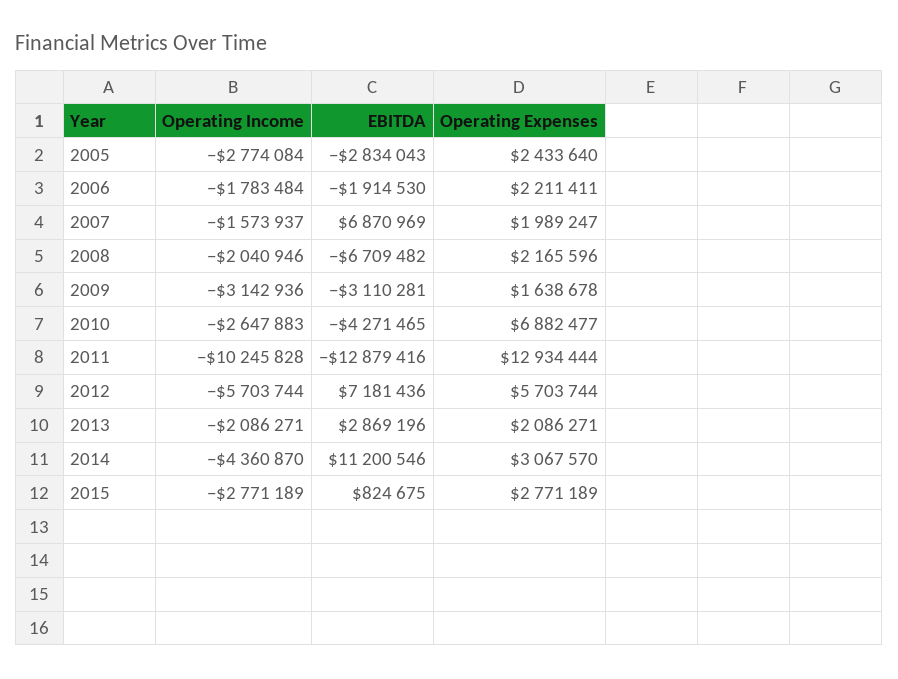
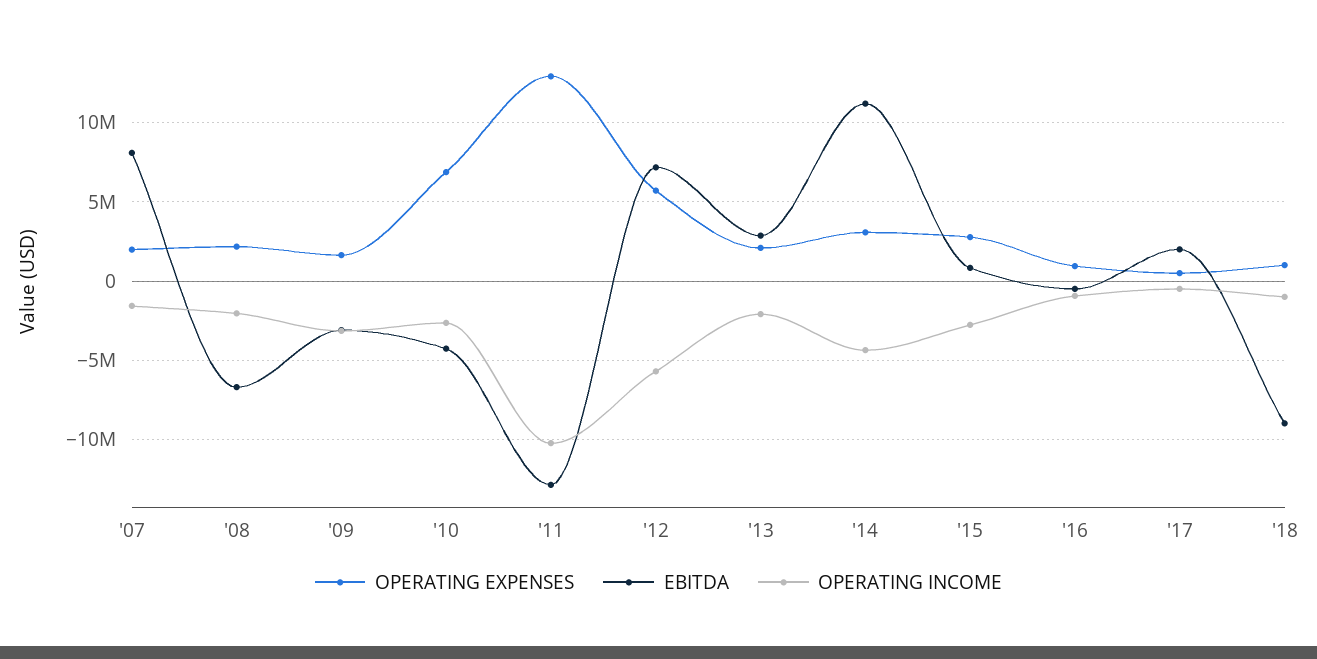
Operating Income, 2005: -2774084 -> none
EBITDA, 2005: -2834043 -> none
Operating Expenses, 2005: 2433640 -> none
Operating Income, 2006: -1783484 -> none
EBITDA, 2006: -1914530 -> none
Operating Expenses, 2006: 2211411 -> none
EBITDA, 2007: 6870969 -> 8000000
Operating Expenses, '16: none -> 1000000
EBITDA, '16: none -> -500000
Operating Income, '16: none -> -1000000
Operating Expenses, '17: none -> 500000
EBITDA, '17: none -> 2000000
Operating Income, '17: none -> -500000
Operating Expenses, '18: none -> 1000000
EBITDA, '18: none -> -9000000
Operating Income, '18: none -> -1000000

